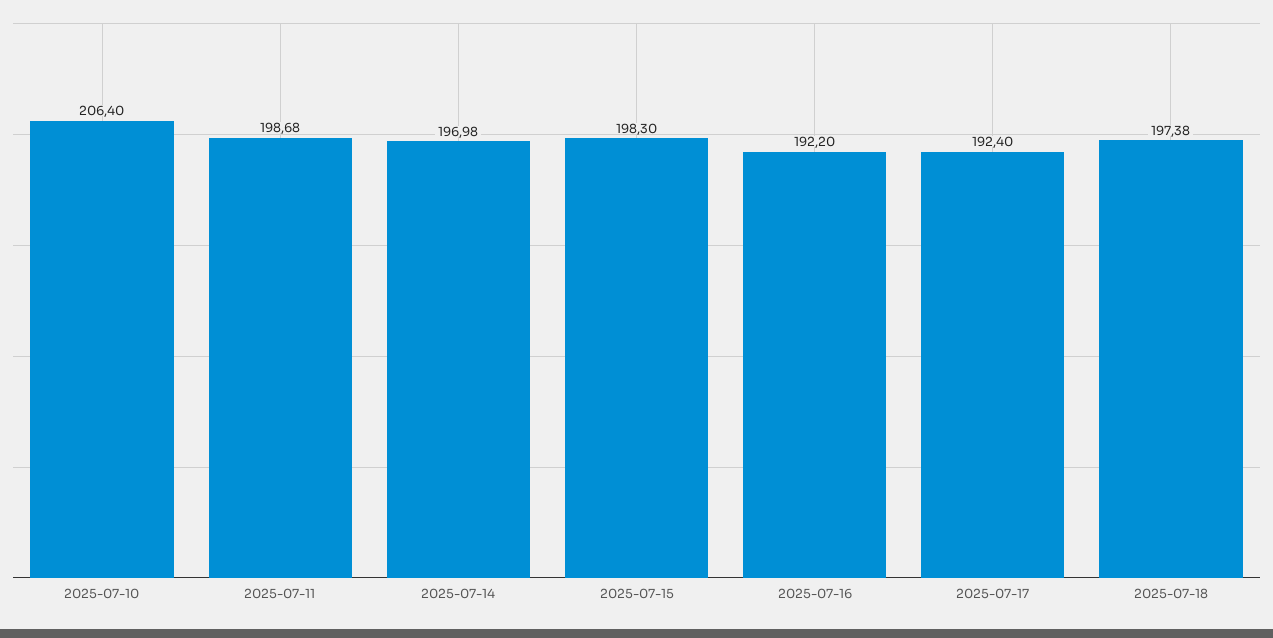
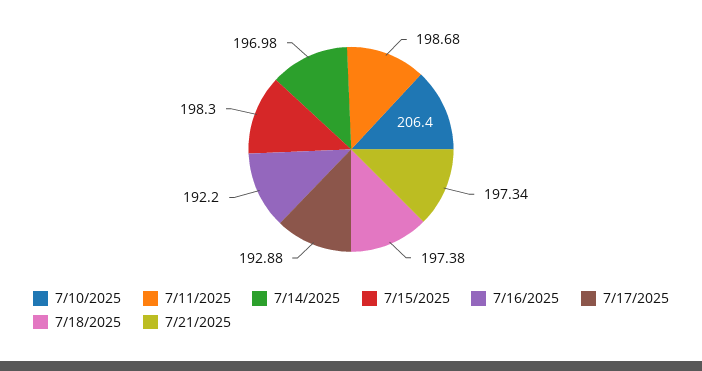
2025-07-17: 192.4 -> 192.88
7/21/2025: none -> 197.34

